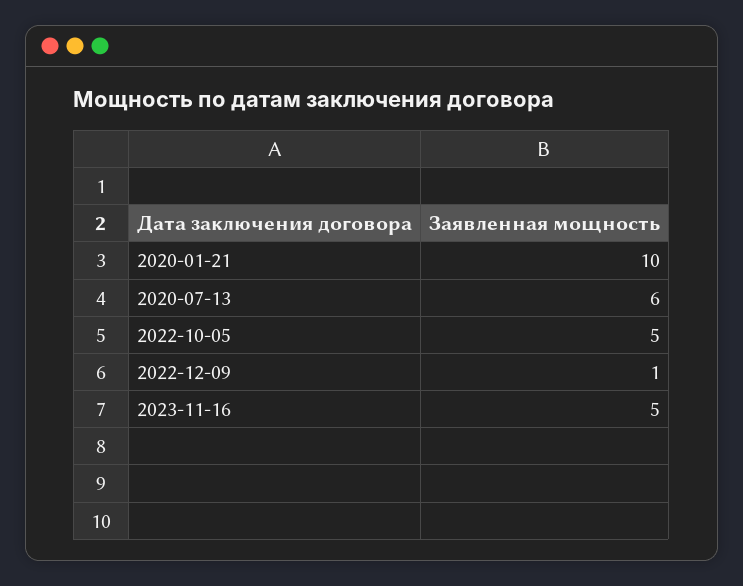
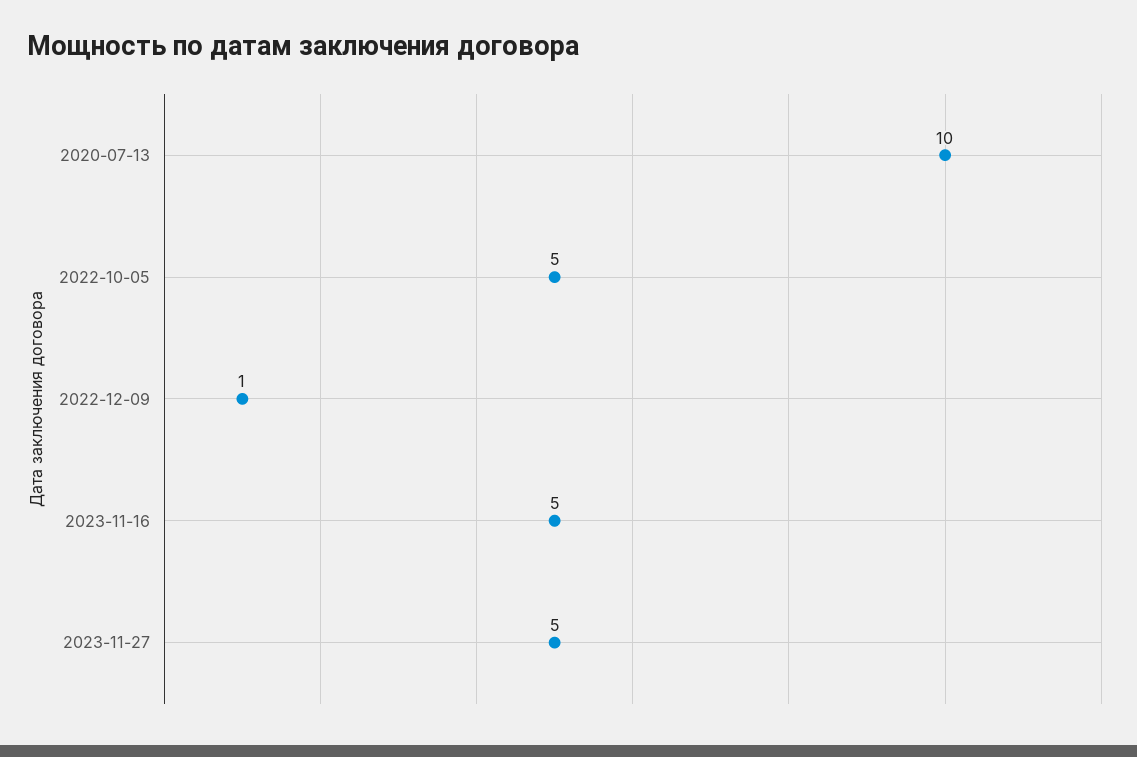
2020-01-21: 10 -> none
2020-07-13: 6 -> 10
2023-11-27: none -> 5

